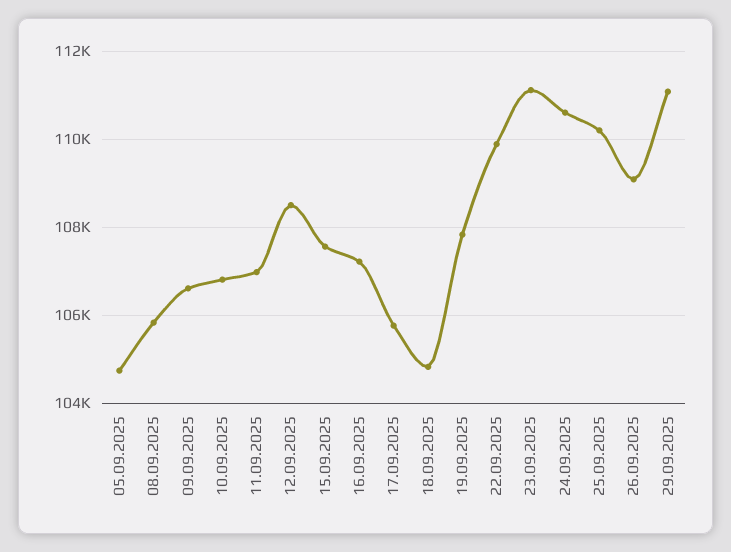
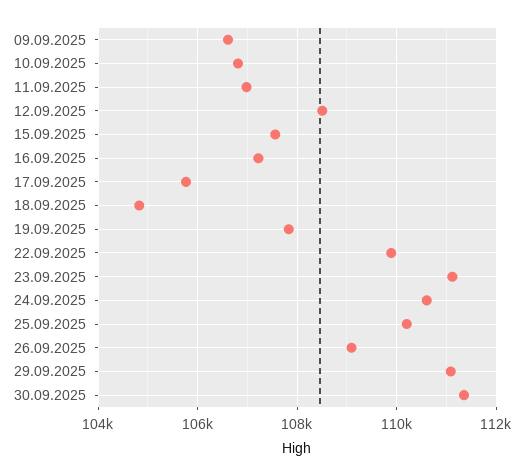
05.09.2025: 104800 -> none
08.09.2025: 105800 -> none
30.09.2025: none -> 111400

